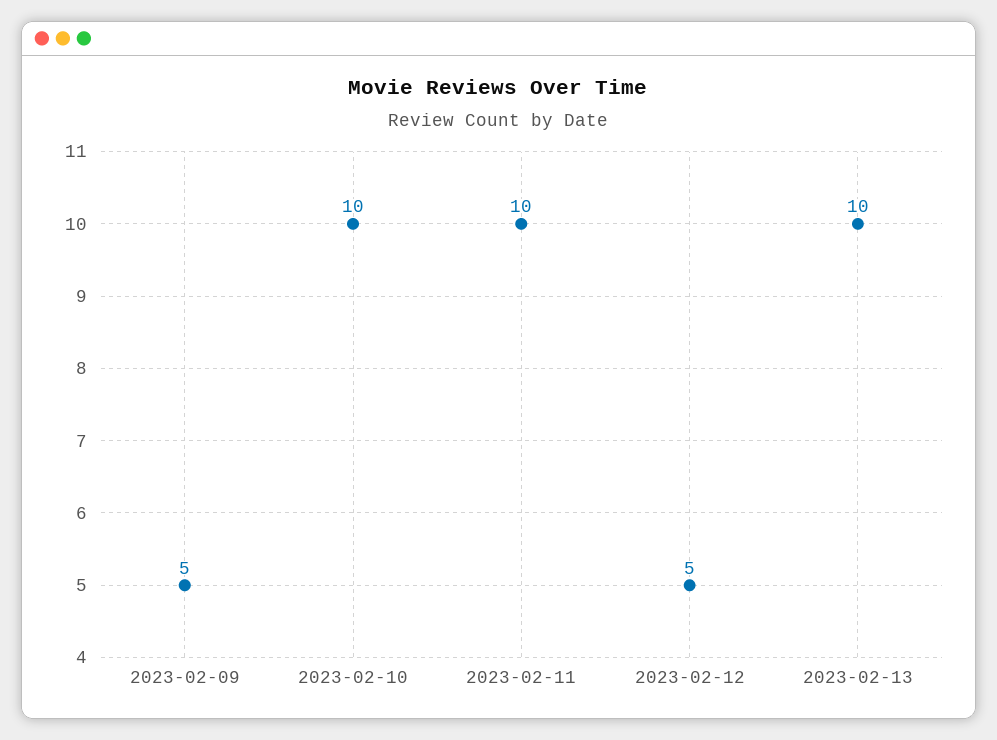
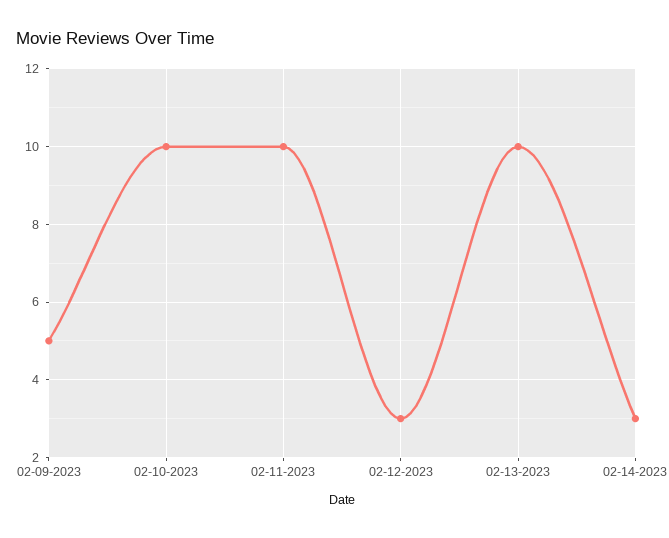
2023-02-12: 5 -> 3
02-14-2023: none -> 3

